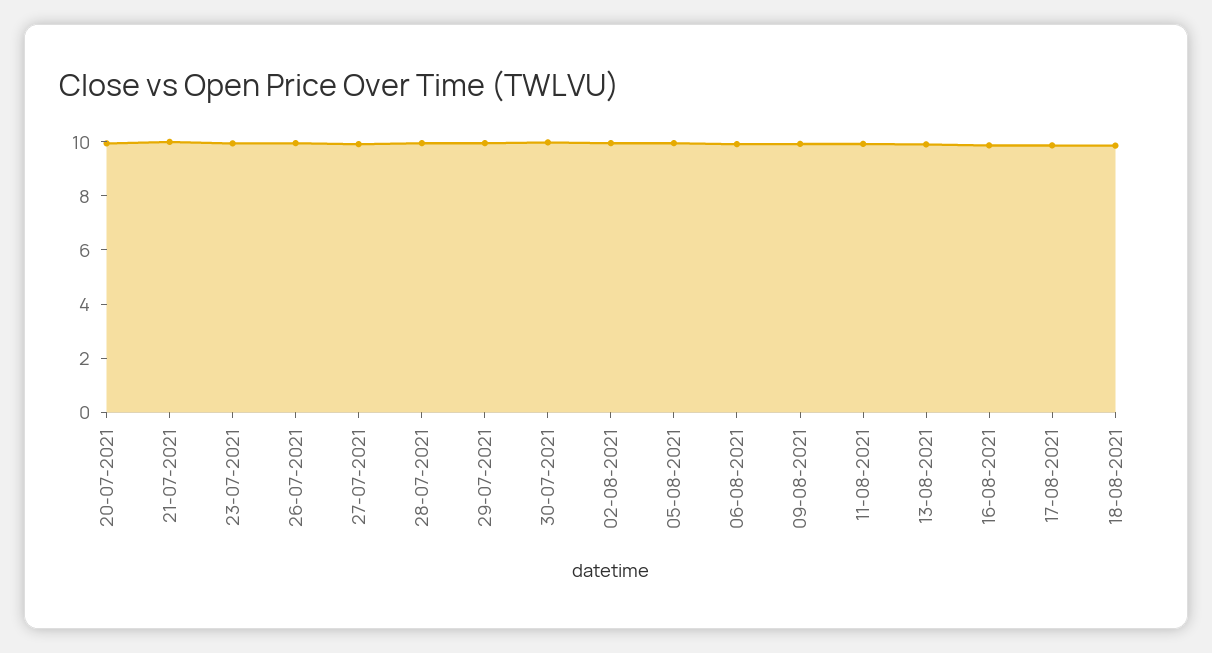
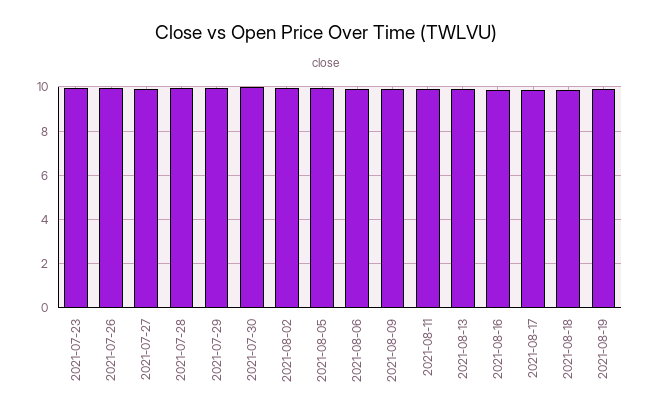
20-07-2021: 10 -> none
21-07-2021: 10 -> none
2021-08-19: none -> 10

